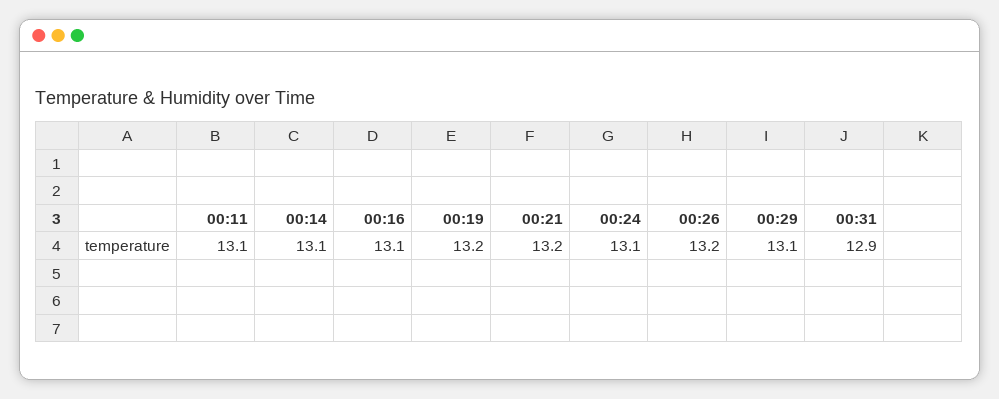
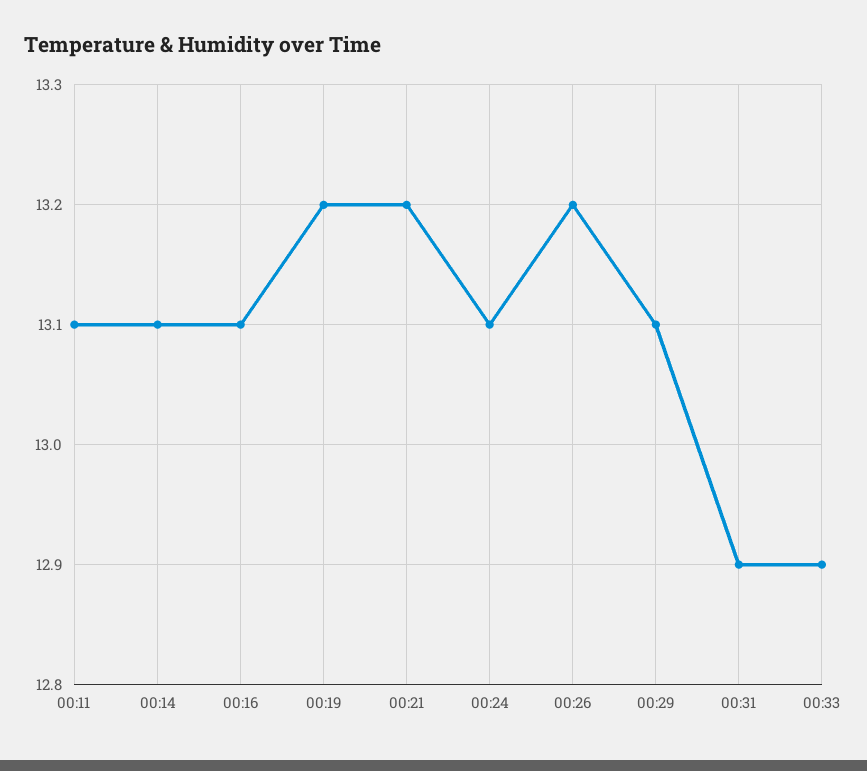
00:33: none -> 12.9

